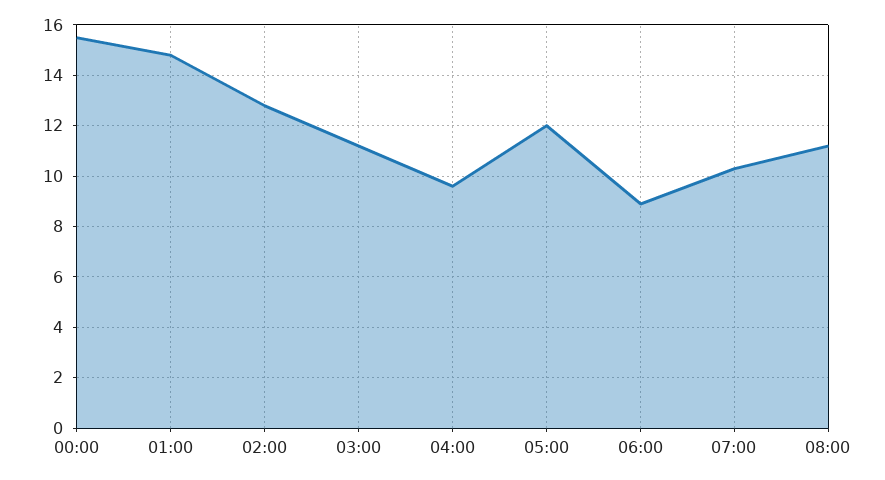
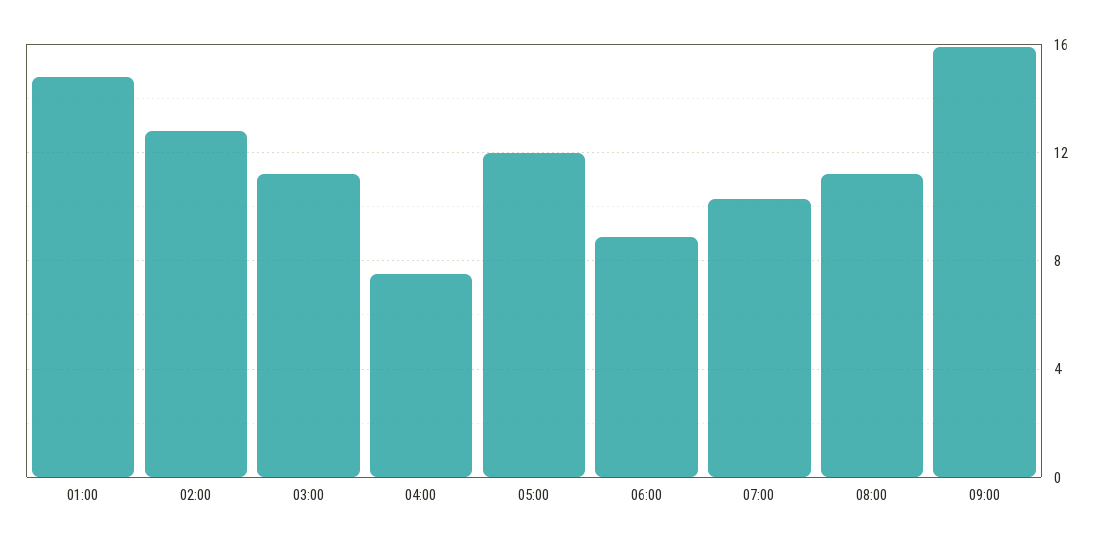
00:00: 15.5 -> none
04:00: 9.5 -> 7.5
09:00: none -> 16

